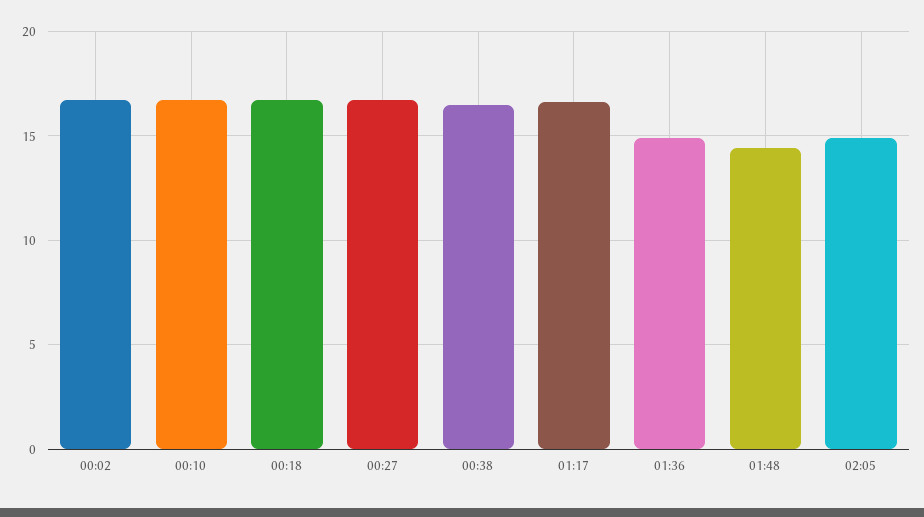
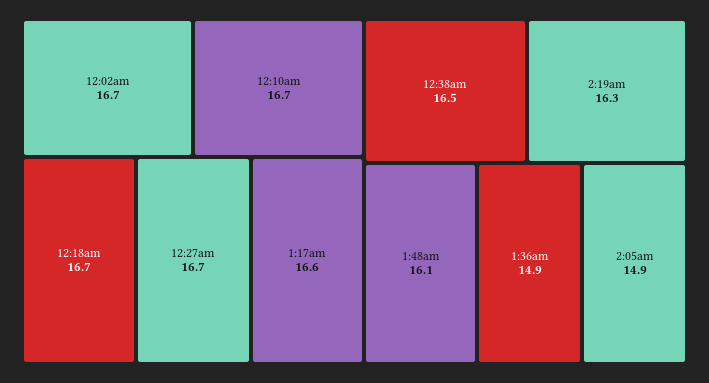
01:48: 14.5 -> 16.1
2:19am: none -> 16.3

